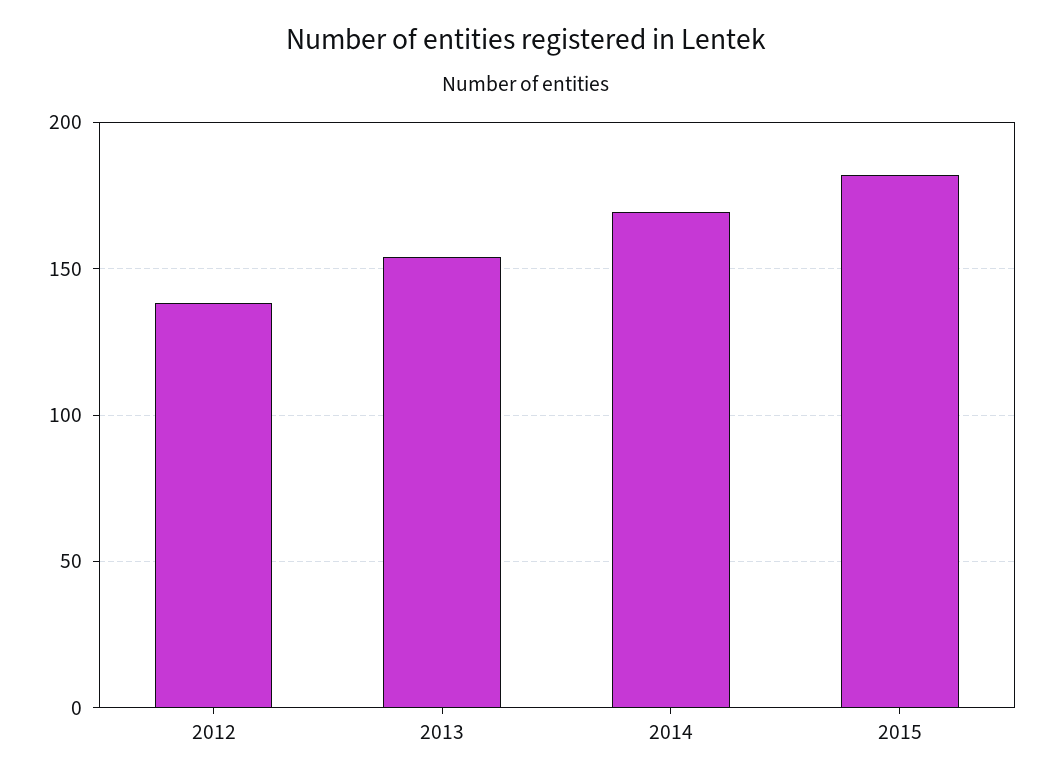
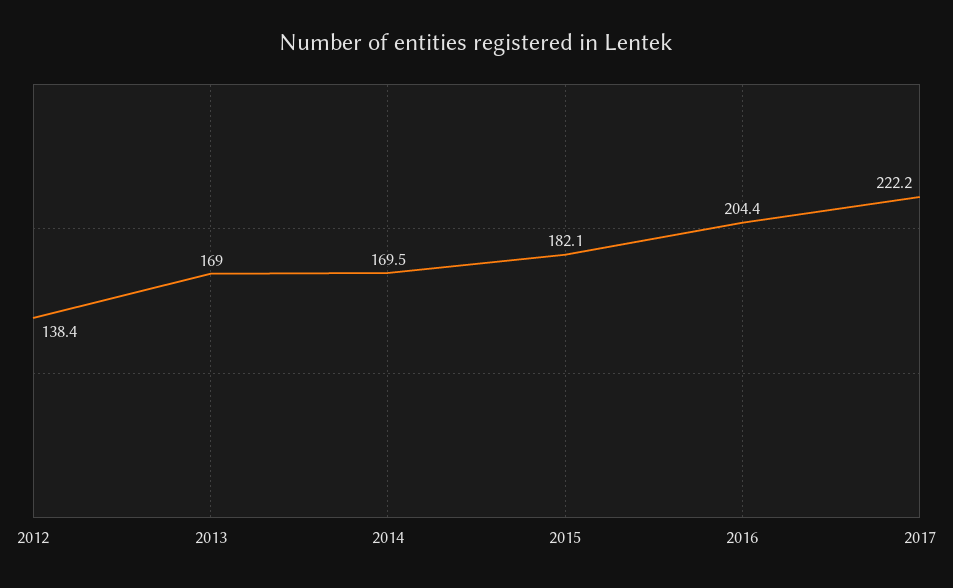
2013: 155 -> 169
2016: none -> 204.4
2017: none -> 222.2

